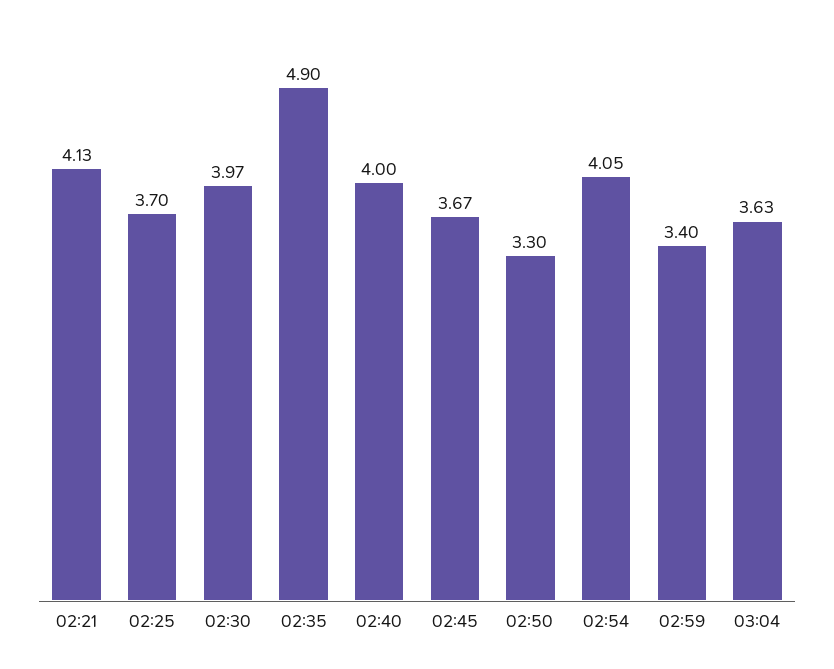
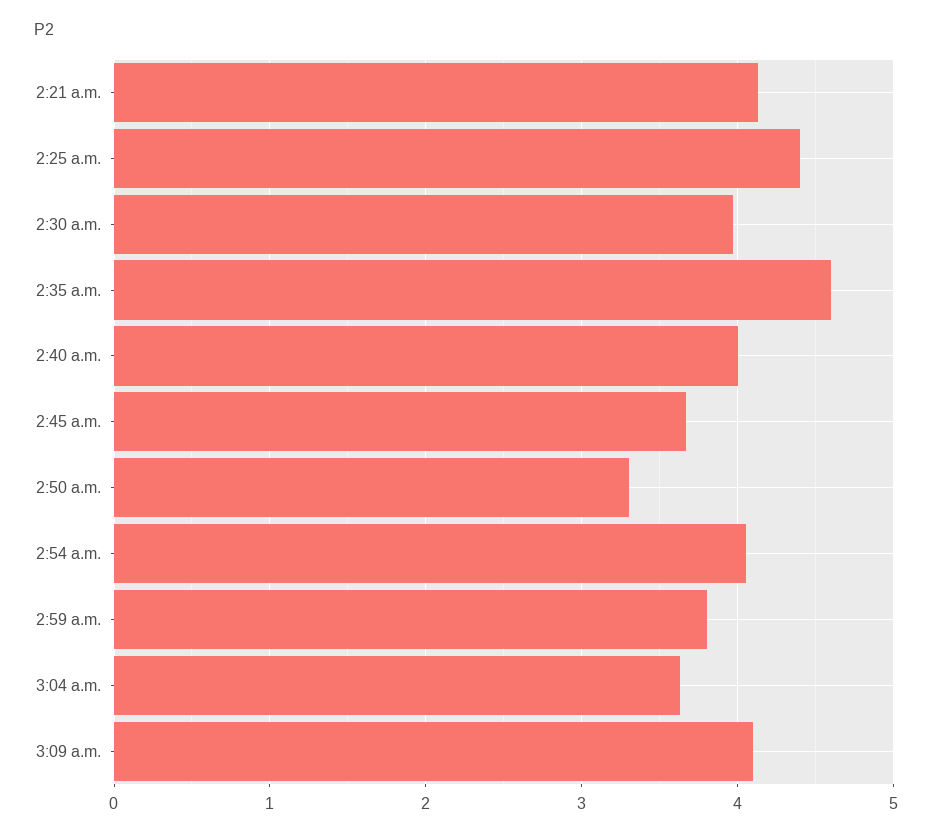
02:25: 3.7 -> 4.4
02:35: 4.9 -> 4.6
02:59: 3.4 -> 3.8
3:09 a.m.: none -> 4.1

